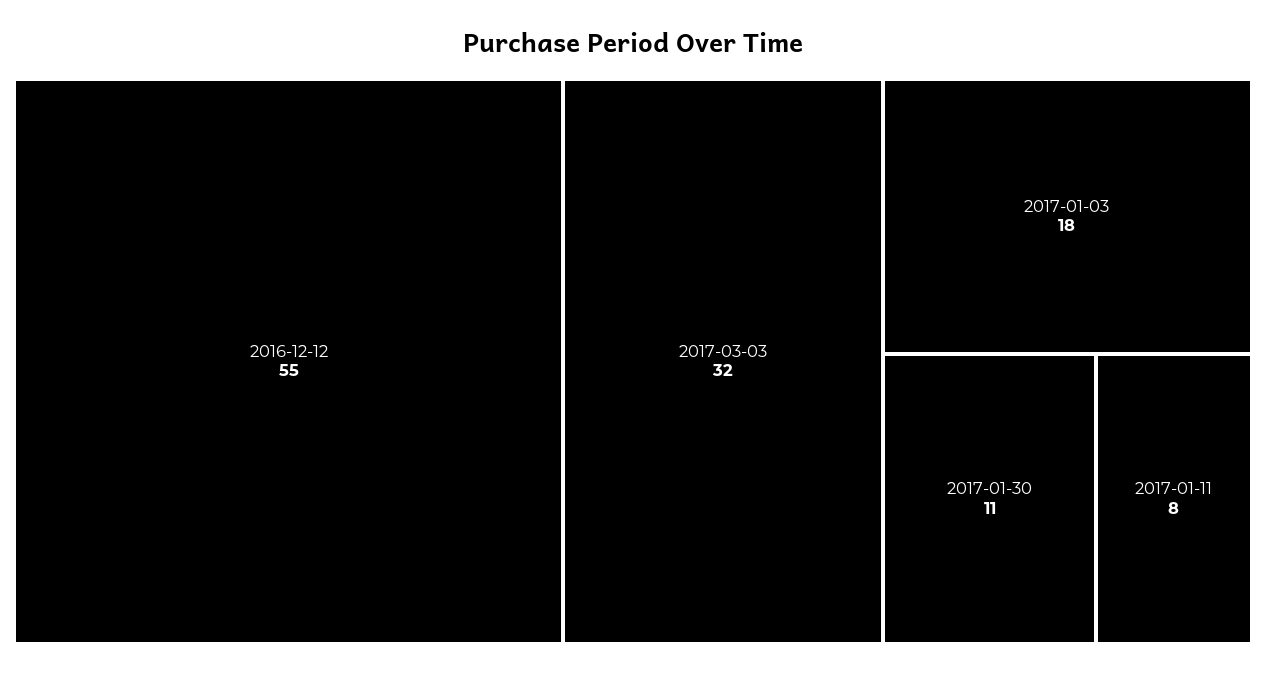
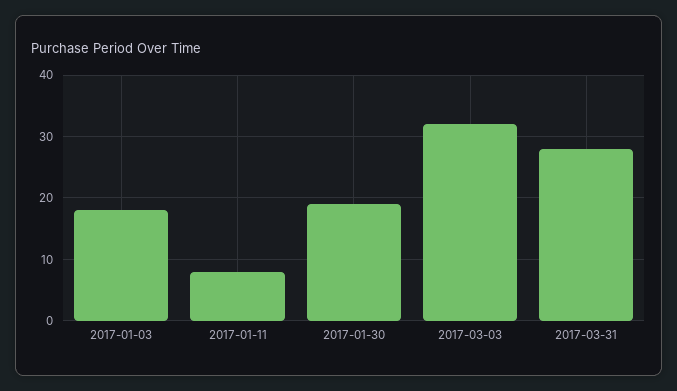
2016-12-12: 55 -> none
2017-01-30: 11 -> 19
2017-03-31: none -> 28

